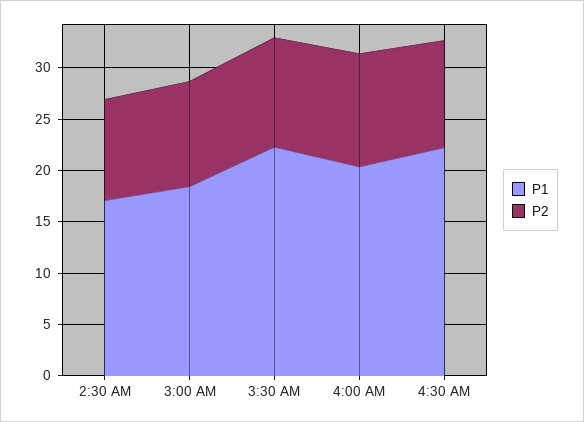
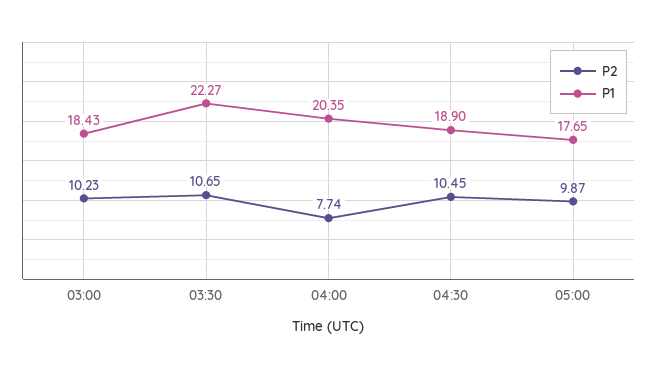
P1, 2:30 AM: 17 -> none
P2, 2:30 AM: 10 -> none
P2, 4:00 AM: 11 -> 7.74
P1, 4:30 AM: 22 -> 18.9
P2, 05:00: none -> 9.87
P1, 05:00: none -> 17.65

